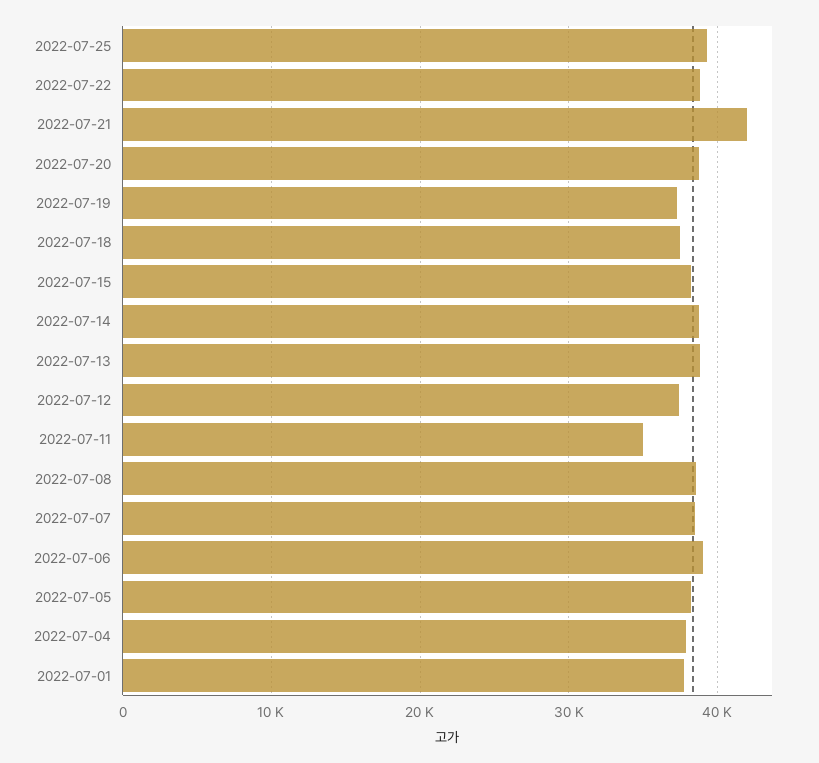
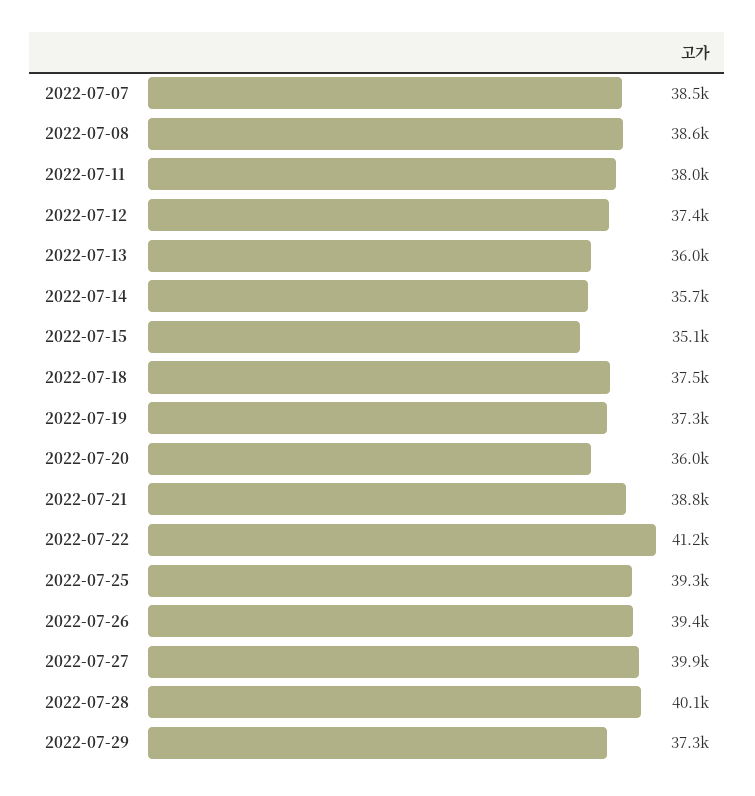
2022-07-22: 39000 -> 41200
2022-07-21: 42000 -> 38800
2022-07-20: 39000 -> 36000
2022-07-15: 38000 -> 35100
2022-07-14: 39000 -> 35700
2022-07-13: 39000 -> 36000
2022-07-11: 35000 -> 38000
2022-07-06: 39000 -> none
2022-07-05: 38000 -> none
2022-07-04: 38000 -> none
2022-07-01: 38000 -> none
2022-07-26: none -> 39400
2022-07-27: none -> 39900
2022-07-28: none -> 40100
2022-07-29: none -> 37300

